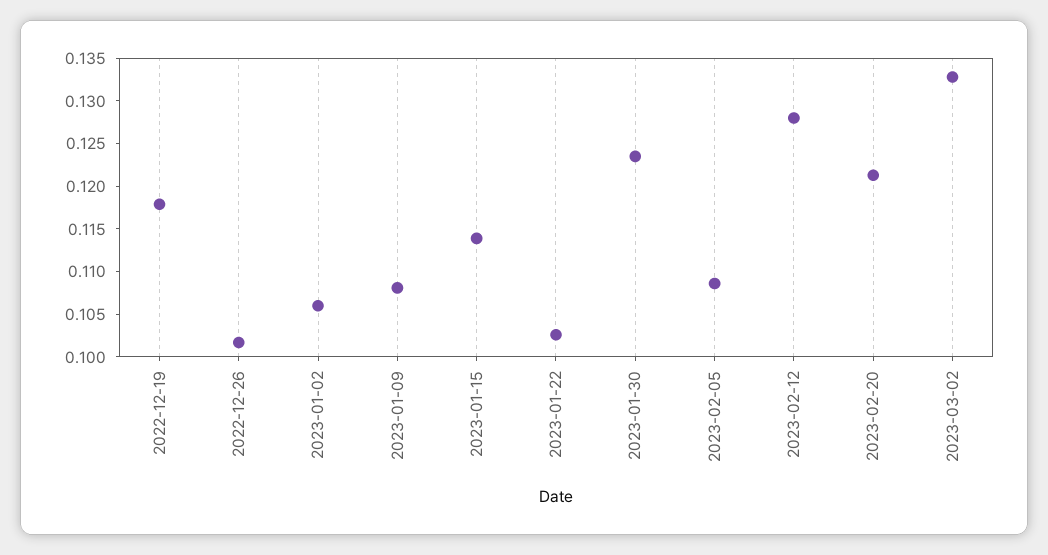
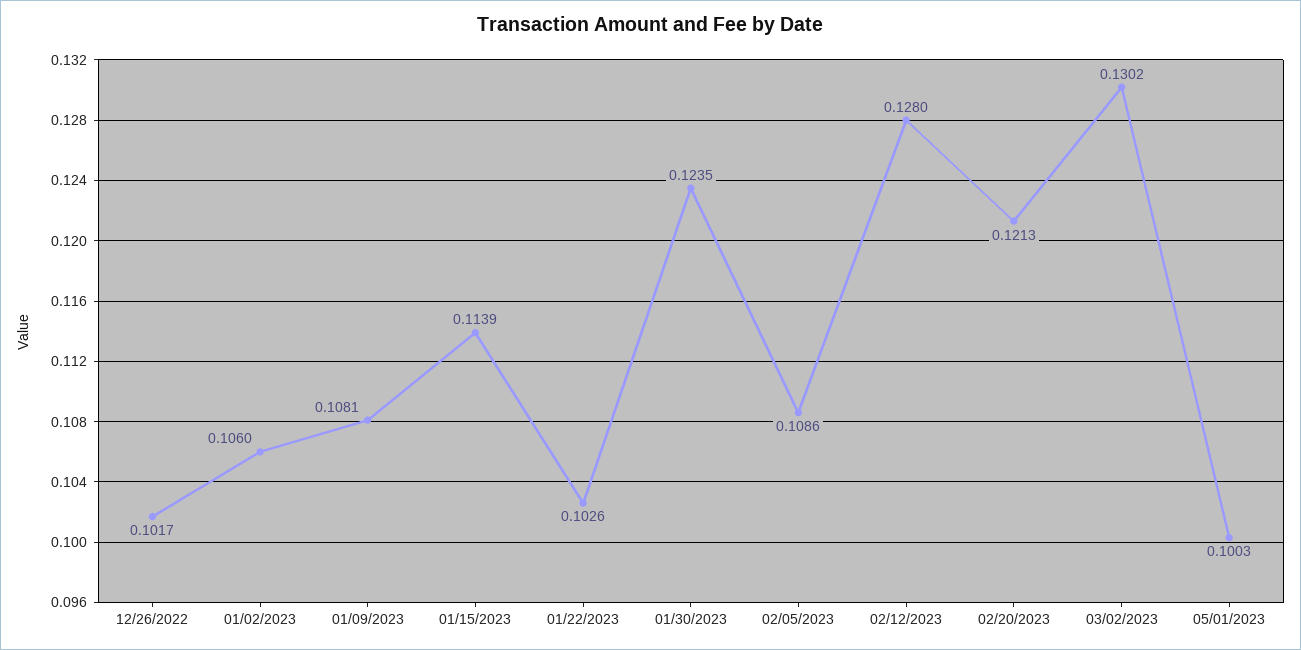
2022-12-19: 0.118 -> none
2023-03-02: 0.133 -> 0.1302
05/01/2023: none -> 0.1003

